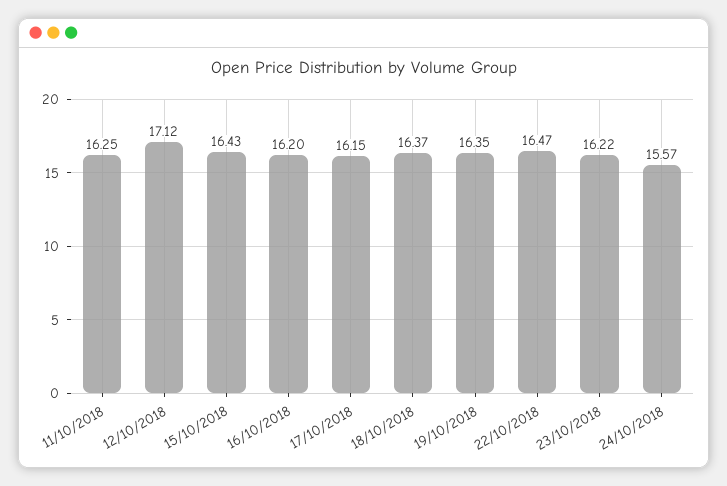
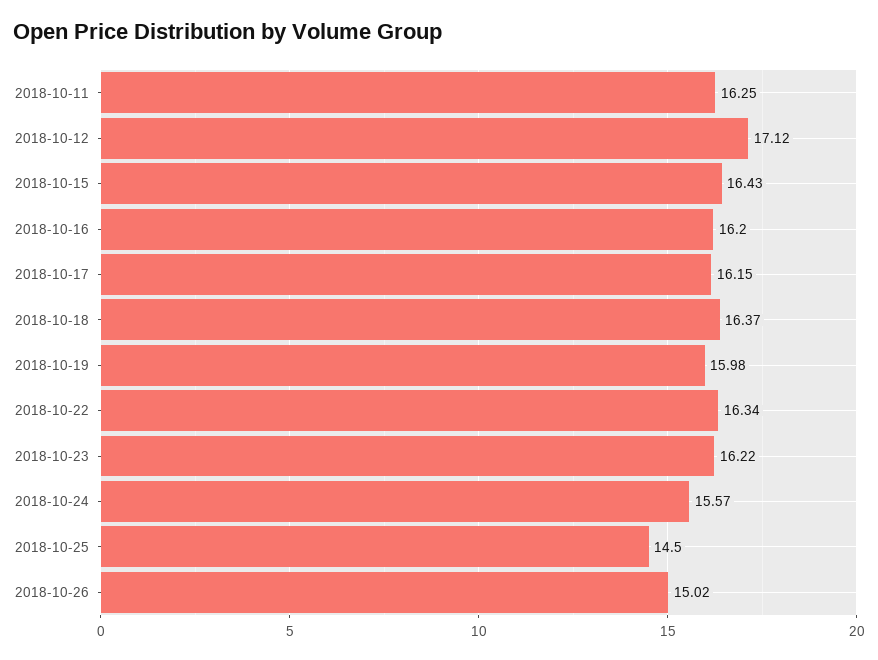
19/10/2018: 16.35 -> 15.98
22/10/2018: 16.47 -> 16.34
2018-10-25: none -> 14.5
2018-10-26: none -> 15.02

